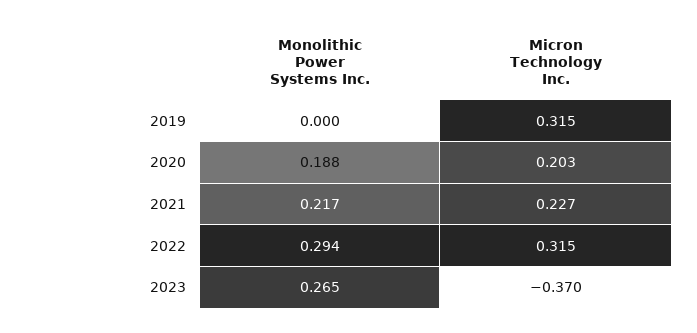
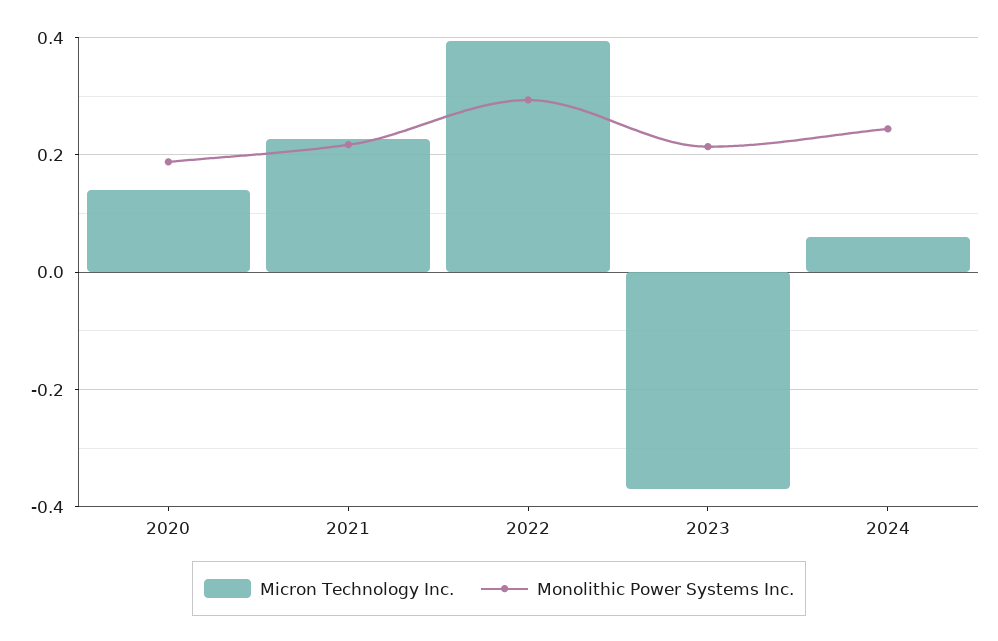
Monolithic Power Systems Inc., 2019: 0 -> none
Micron Technology Inc., 2019: 0.315 -> none
Micron Technology Inc., 2020: 0.203 -> 0.14
Micron Technology Inc., 2022: 0.315 -> 0.4
Monolithic Power Systems Inc., 2023: 0.265 -> 0.22
Micron Technology Inc., 2024: none -> 0.06
Monolithic Power Systems Inc., 2024: none -> 0.24

